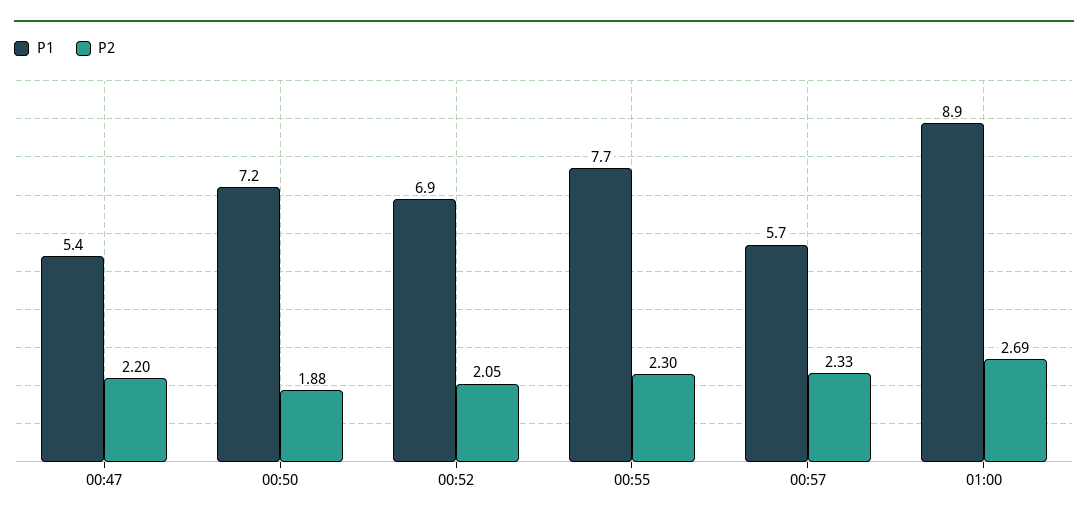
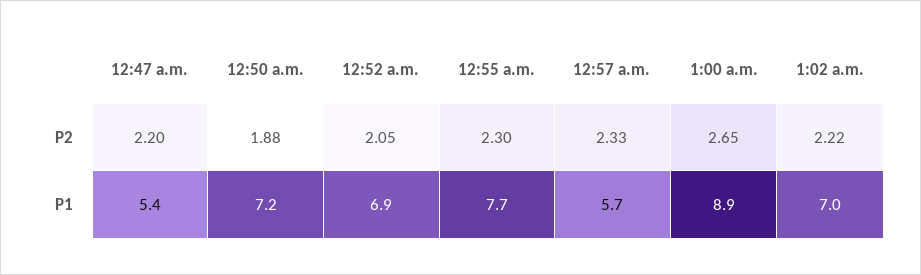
P2, 01:00: 2.69 -> 2.65
P2, 1:02 a.m.: none -> 2.22
P1, 1:02 a.m.: none -> 7

